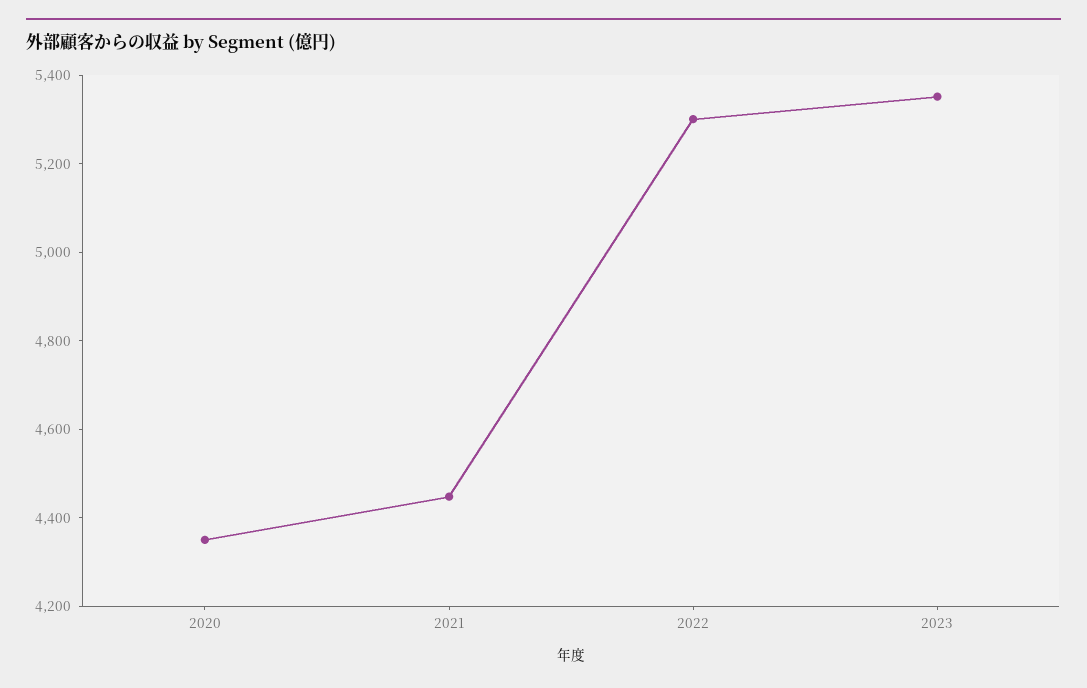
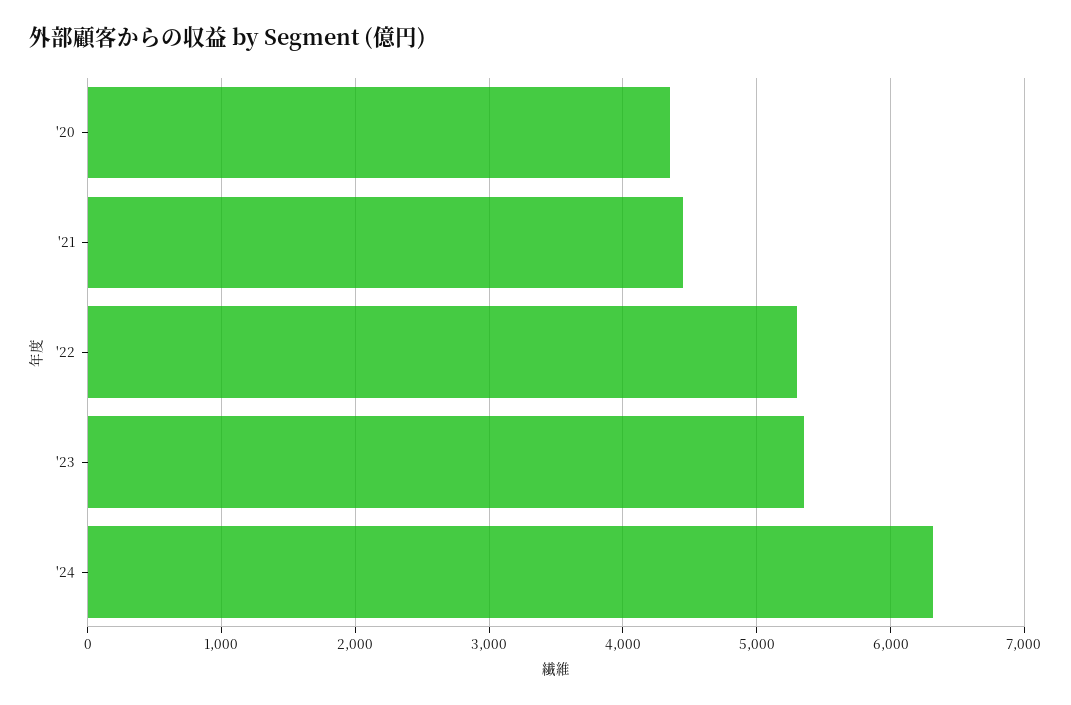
'24: none -> 6300

